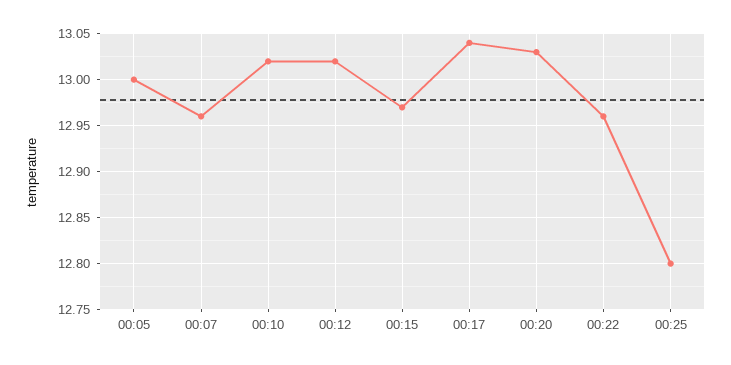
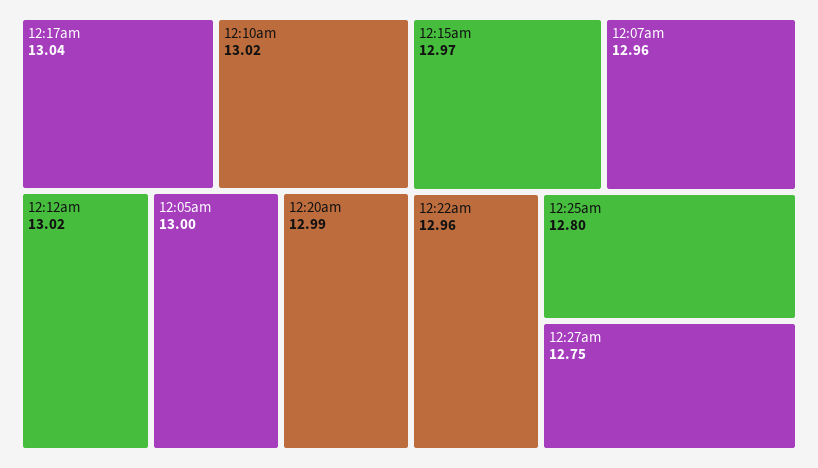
00:20: 13.03 -> 12.99
12:27am: none -> 12.75

